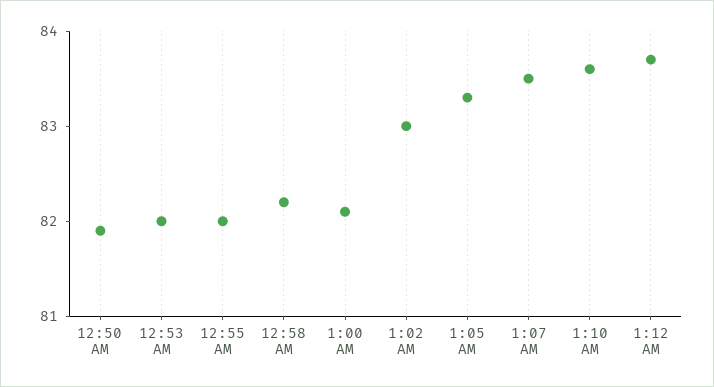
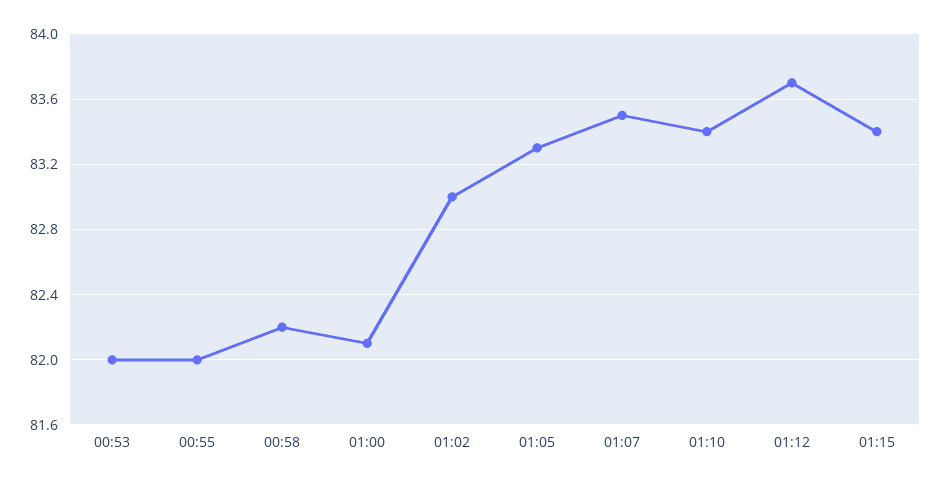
12:50 AM: 81.9 -> none
1:10 AM: 83.6 -> 83.4
01:15: none -> 83.4

